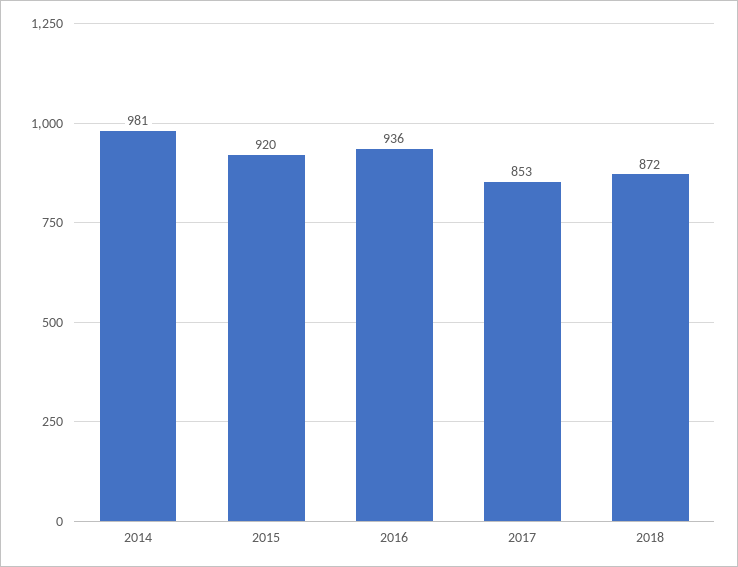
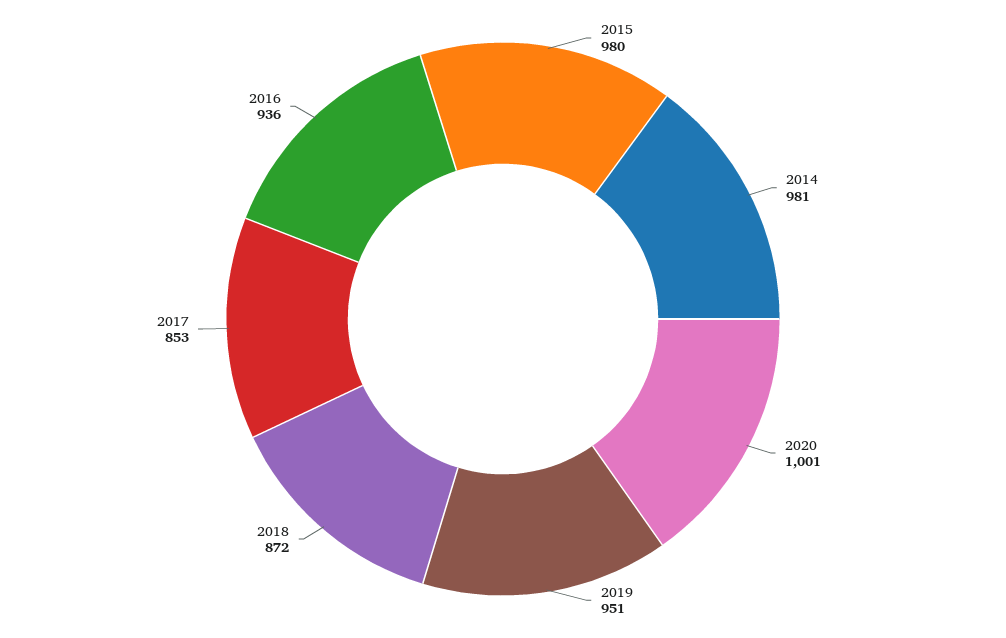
2015: 920 -> 980
2020: none -> 1001
2019: none -> 951

